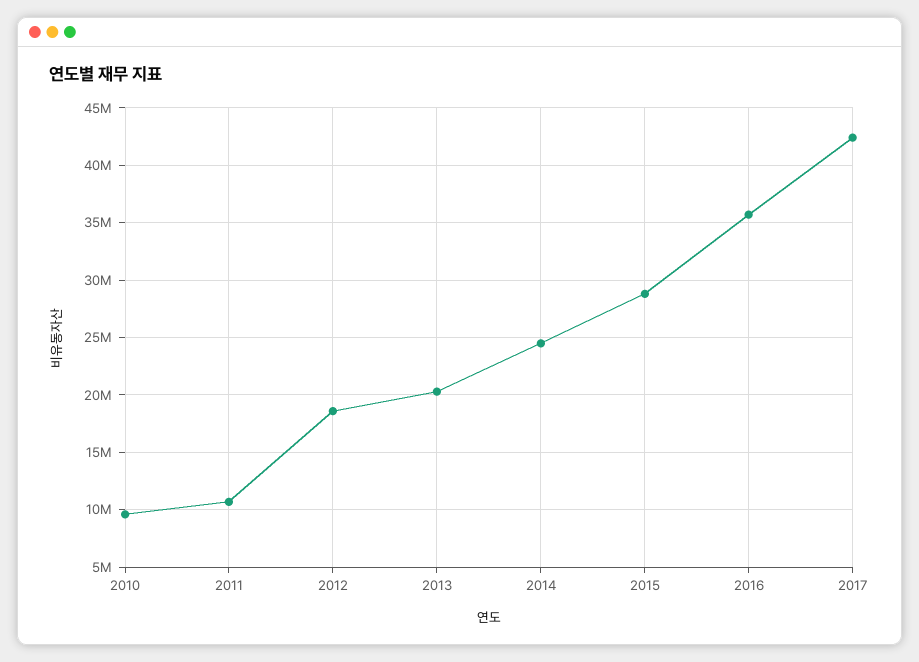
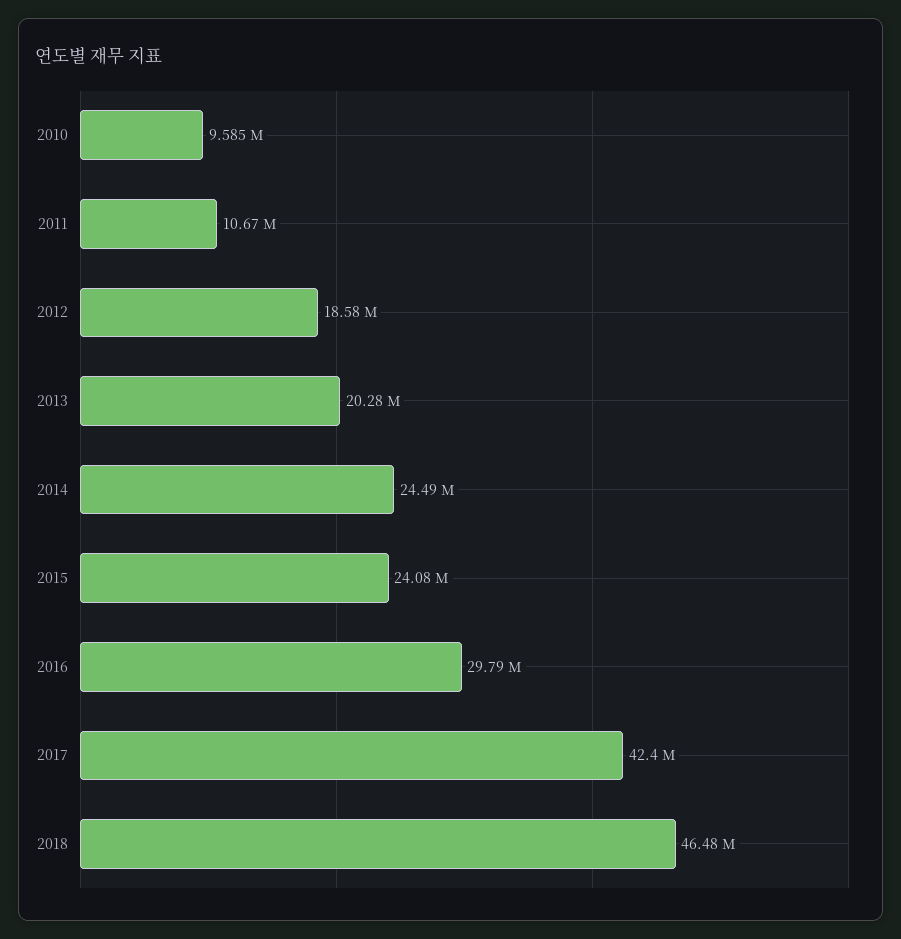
2015: 29000000 -> 24080000
2016: 36000000 -> 29790000
2018: none -> 46480000

